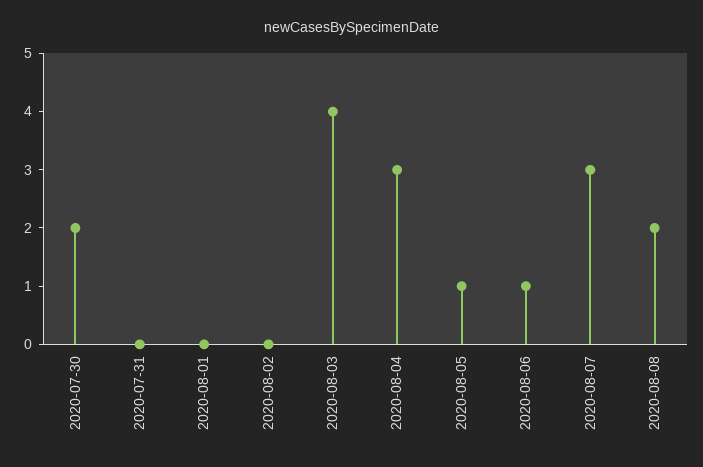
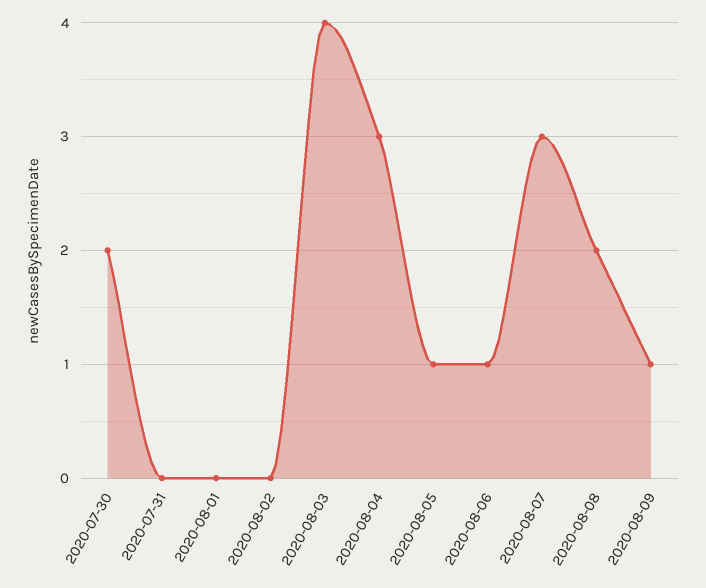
2020-08-09: none -> 1

